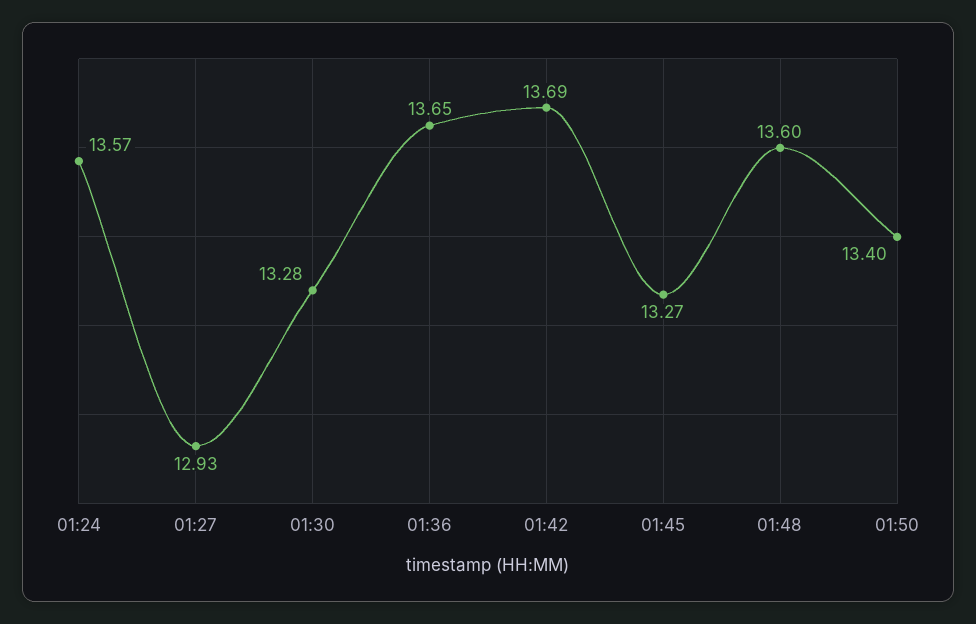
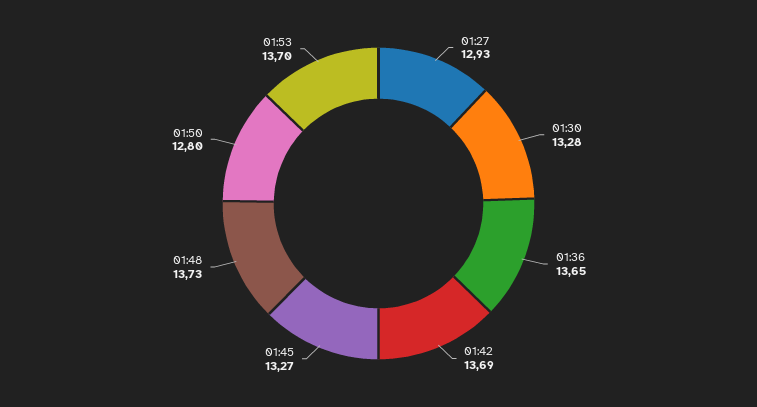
01:24: 13.57 -> none
01:48: 13.6 -> 13.73
01:50: 13.4 -> 12.8
01:53: none -> 13.7

